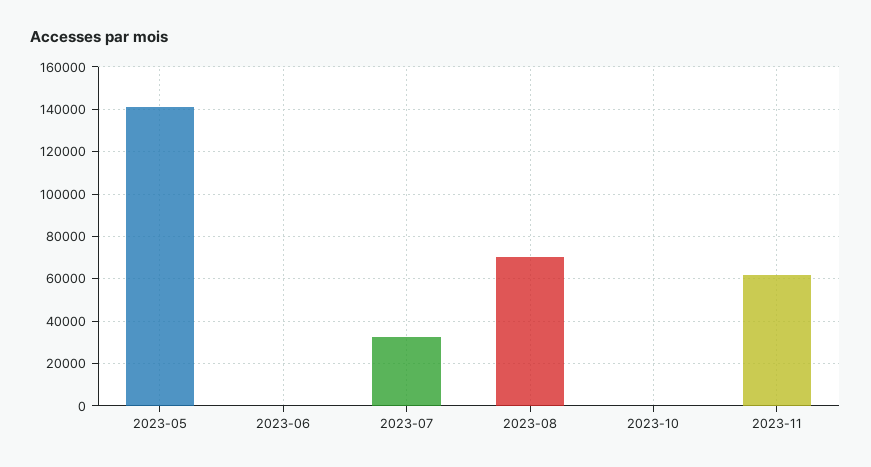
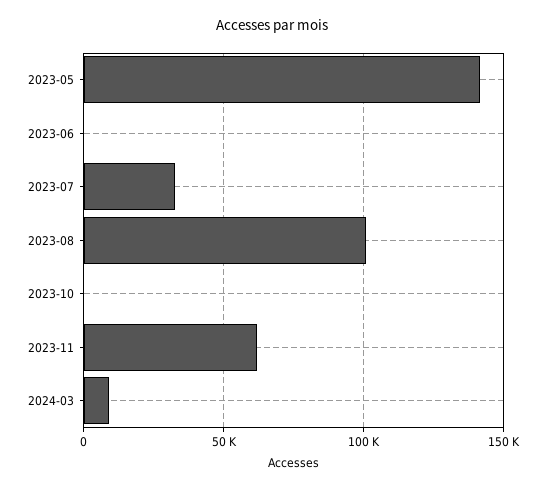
2023-08: 70000 -> 100000
2024-03: none -> 10000

